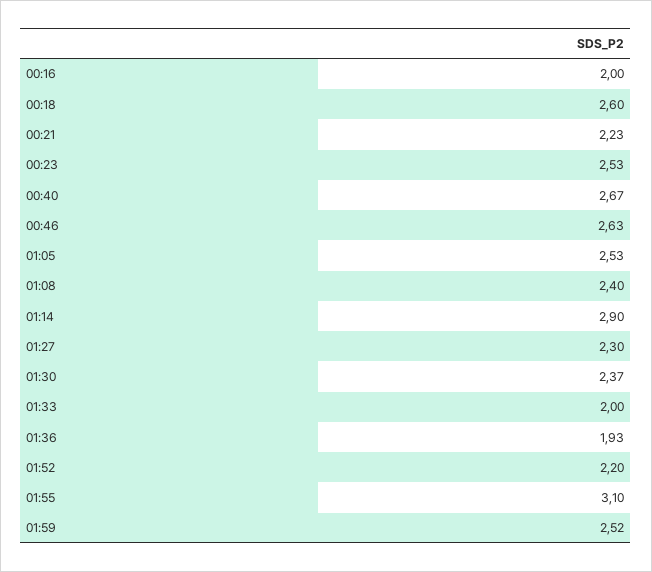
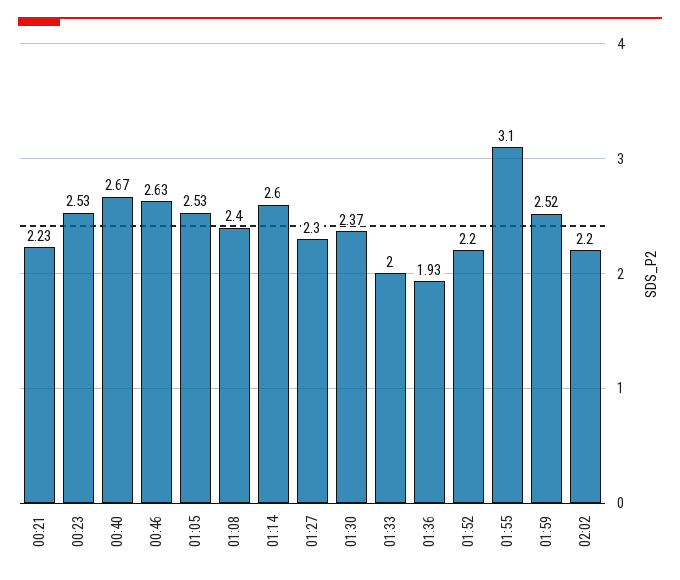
00:16: 2 -> none
00:18: 2.6 -> none
01:14: 2.9 -> 2.6
02:02: none -> 2.2

